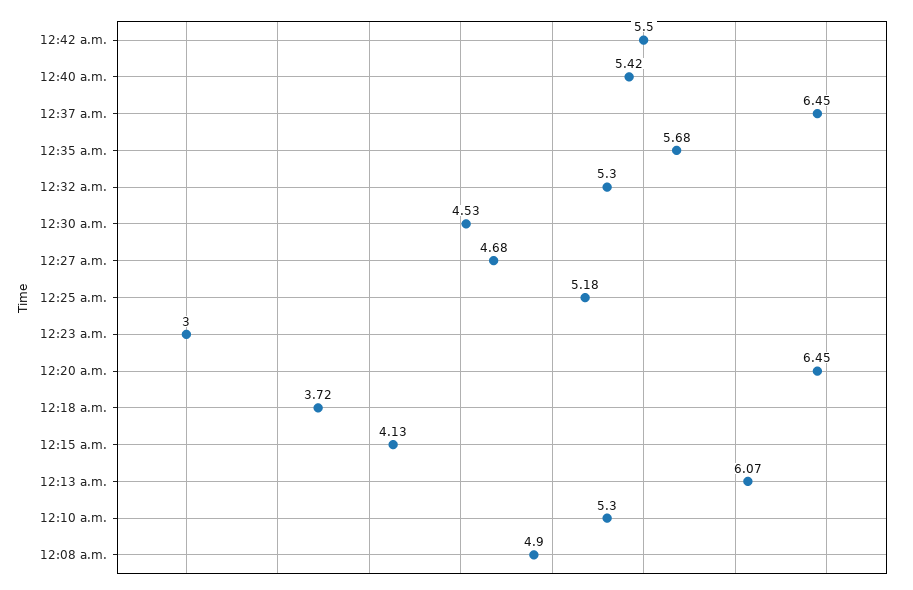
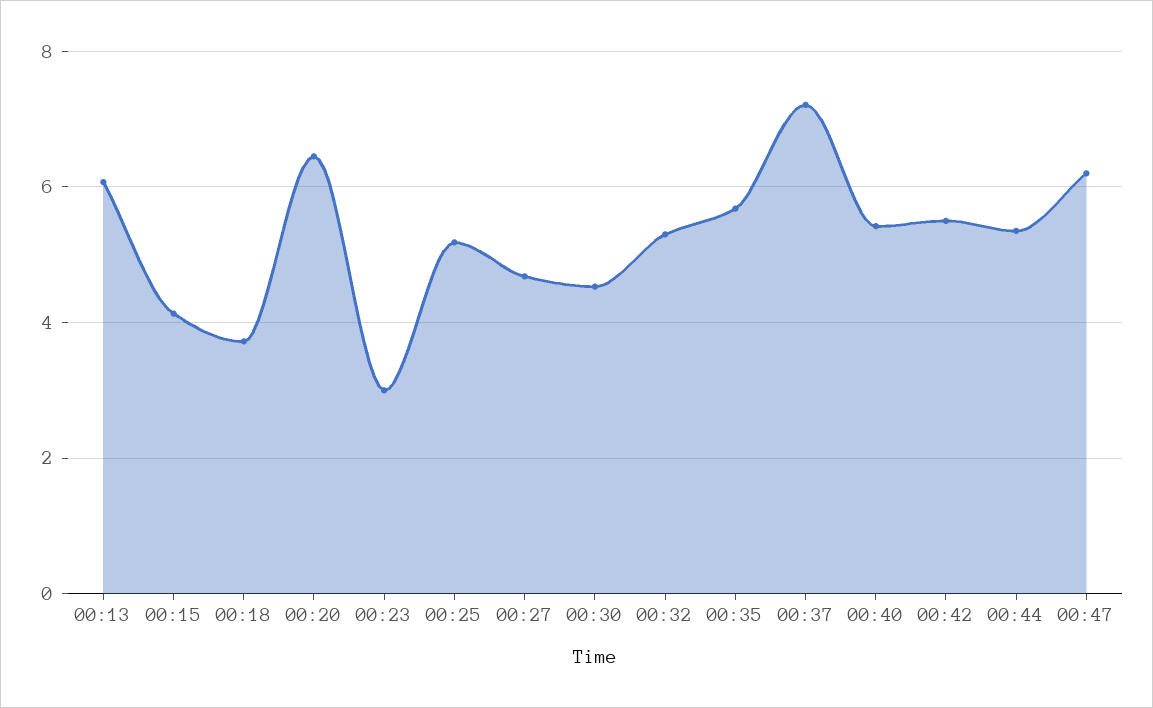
12:37 a.m.: 6.45 -> 7.2
12:10 a.m.: 5.3 -> none
12:08 a.m.: 4.9 -> none
00:44: none -> 5.4
00:47: none -> 6.2

